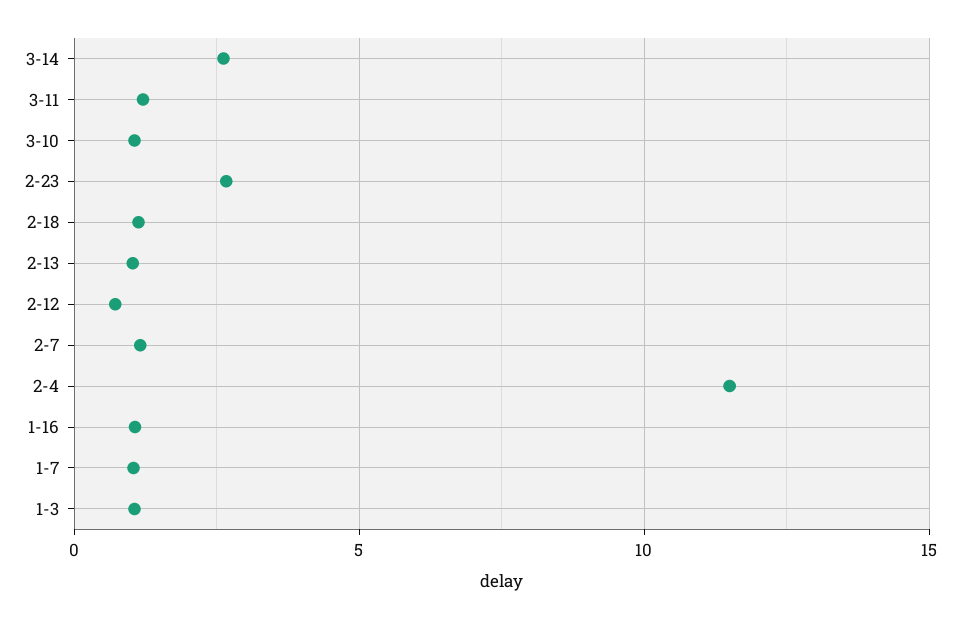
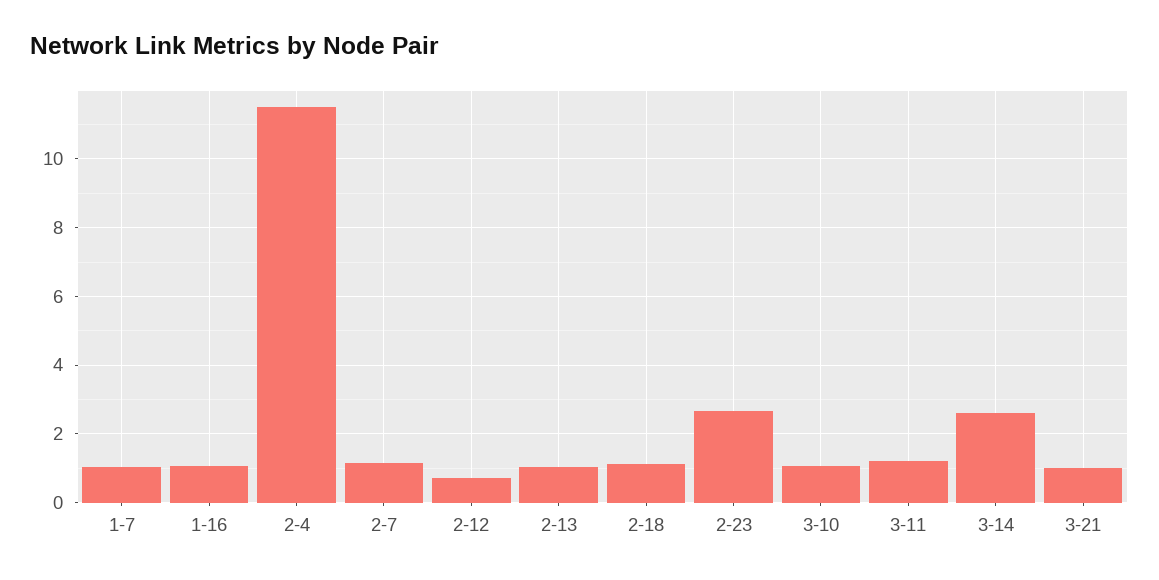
1-3: 1 -> none
3-21: none -> 1

